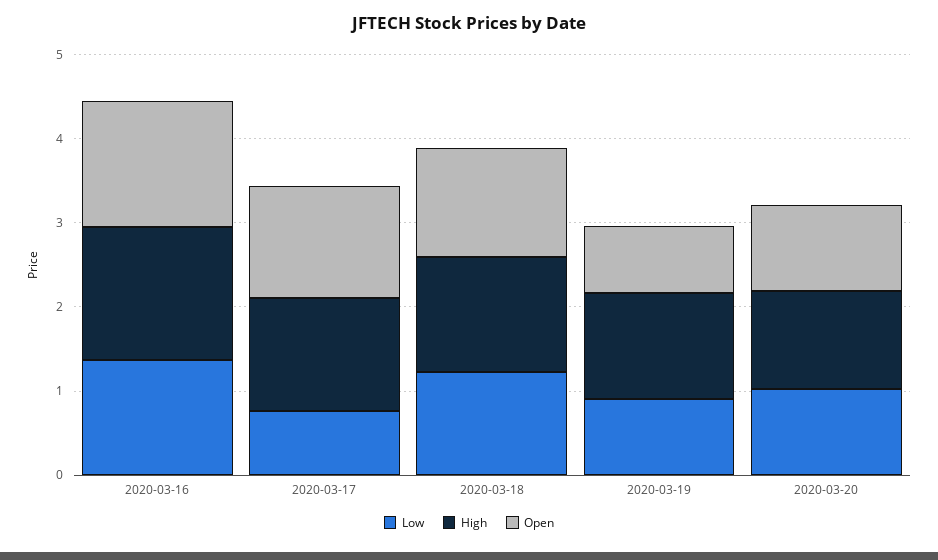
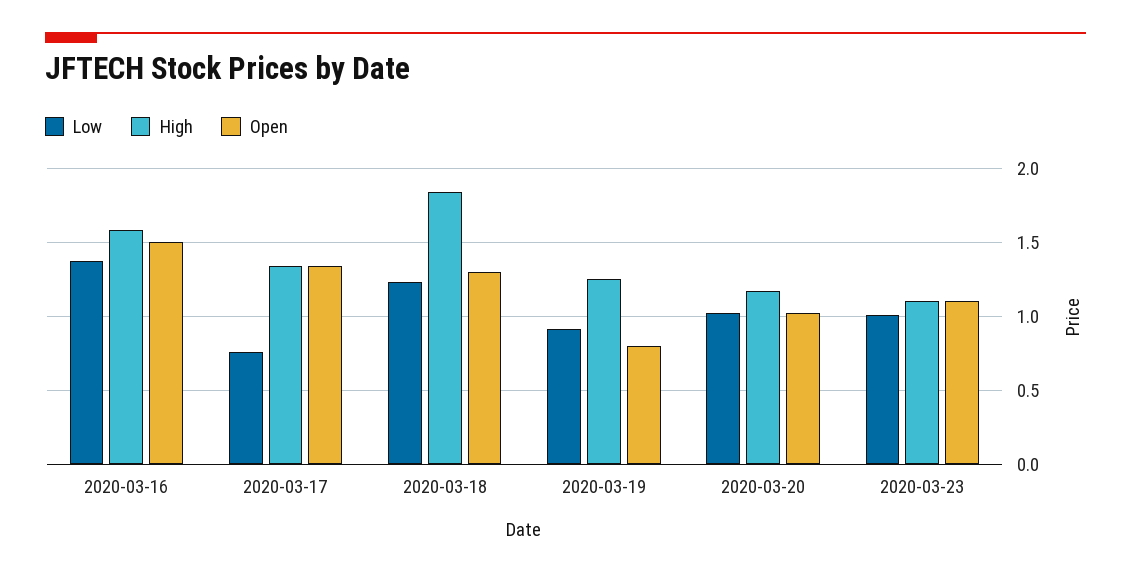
High, 2020-03-18: 1.4 -> 1.85
Low, 2020-03-23: none -> 1
High, 2020-03-23: none -> 1.1
Open, 2020-03-23: none -> 1.1

